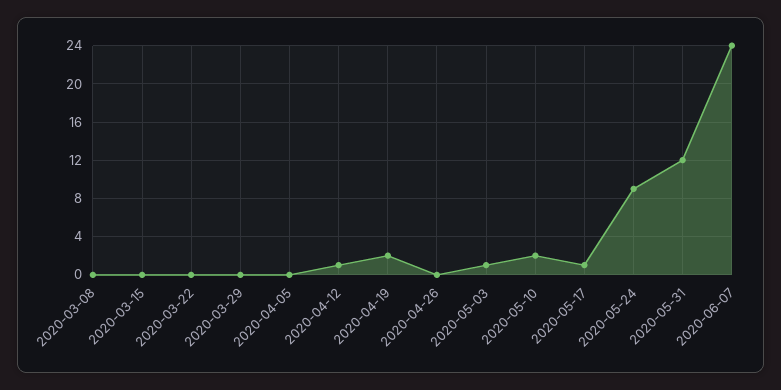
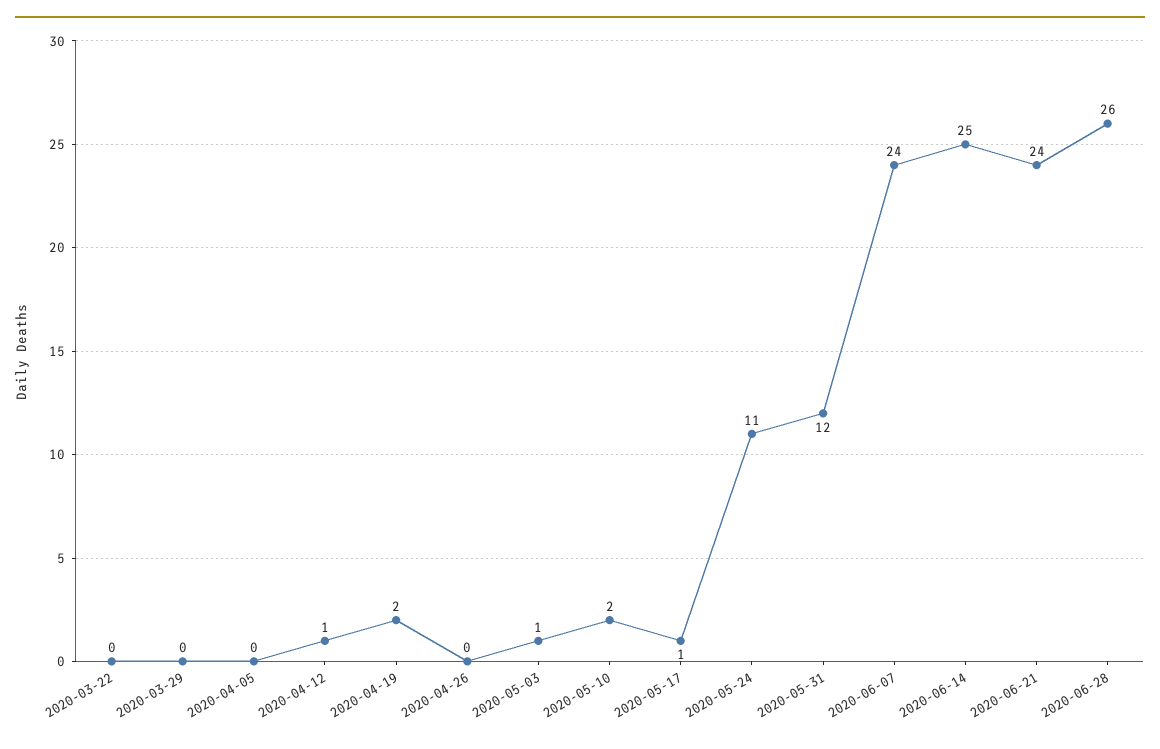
2020-03-08: 0 -> none
2020-03-15: 0 -> none
2020-05-24: 9 -> 11
2020-06-14: none -> 25
2020-06-21: none -> 24
2020-06-28: none -> 26

